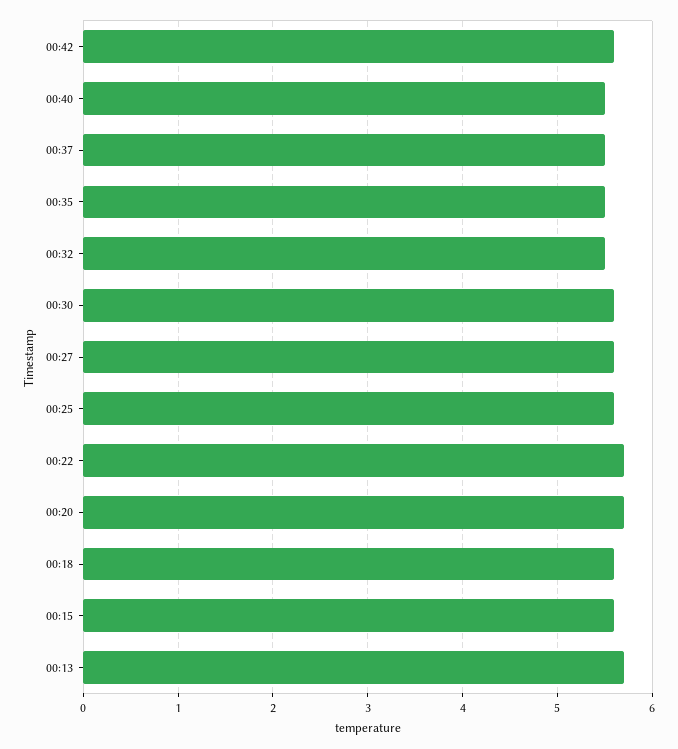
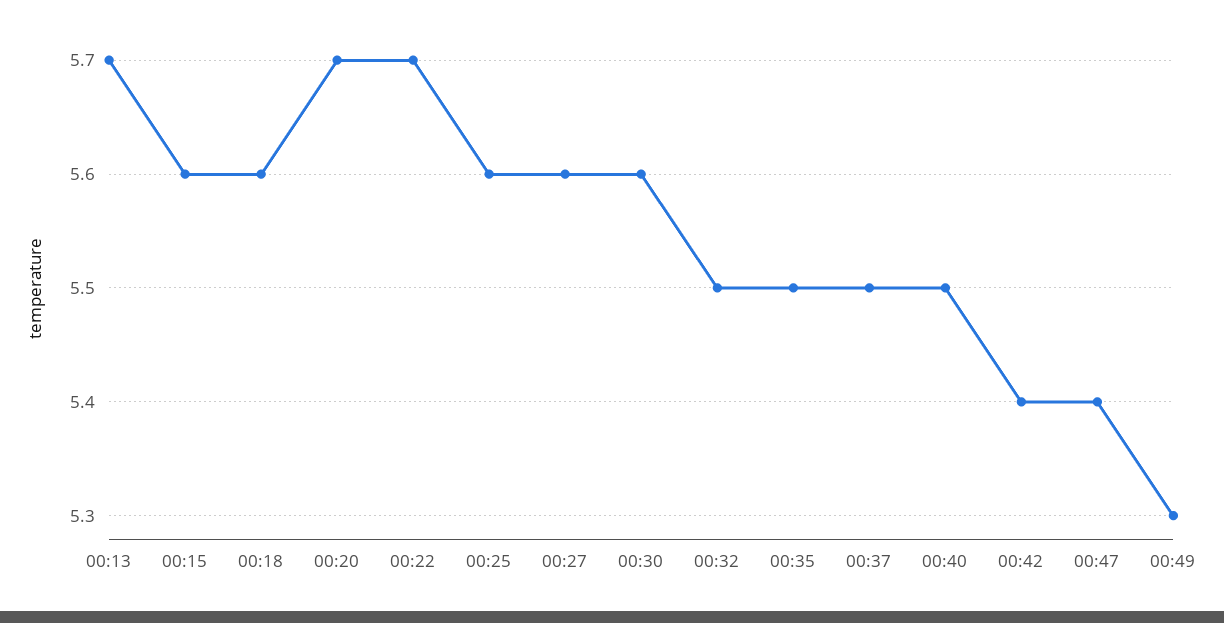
00:42: 5.6 -> 5.4
00:47: none -> 5.4
00:49: none -> 5.3

